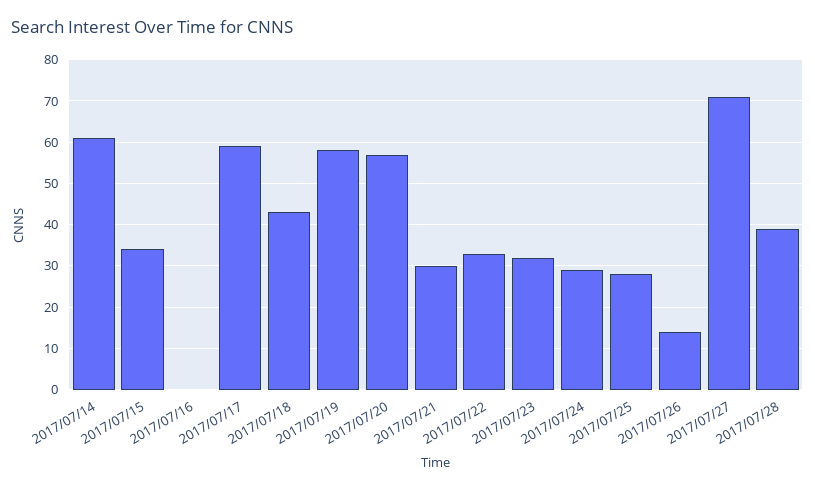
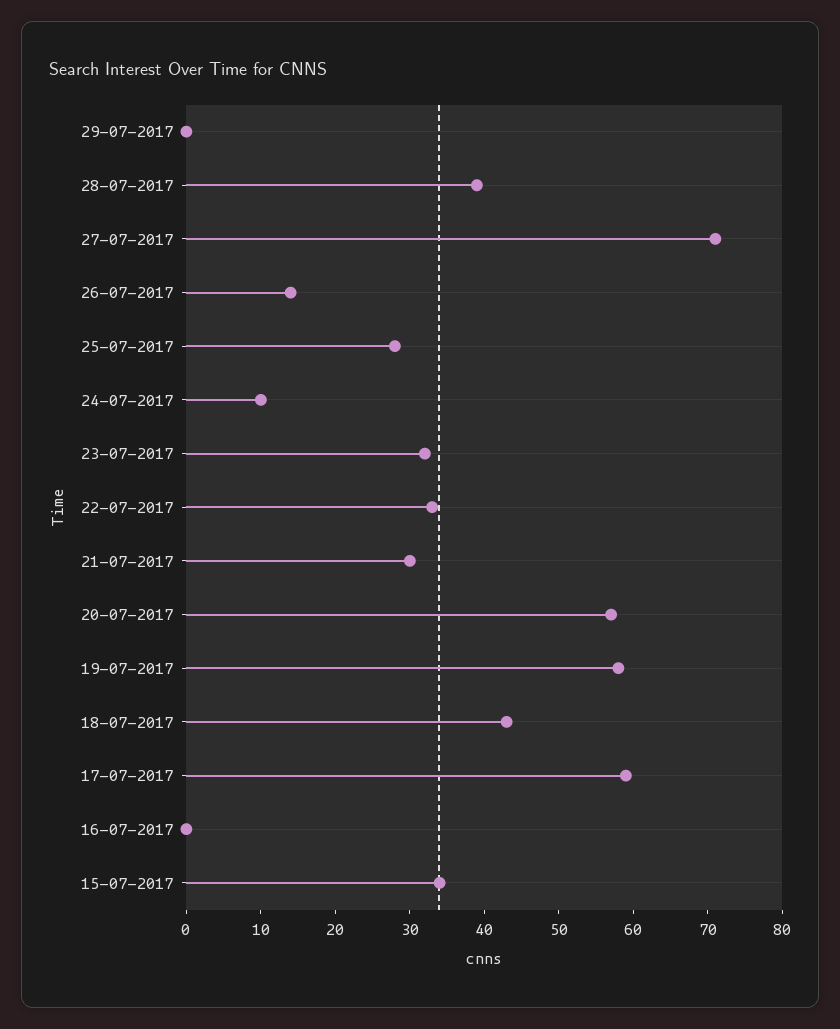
2017/07/14: 60 -> none
2017/07/24: 30 -> 10
29-07-2017: none -> 0

